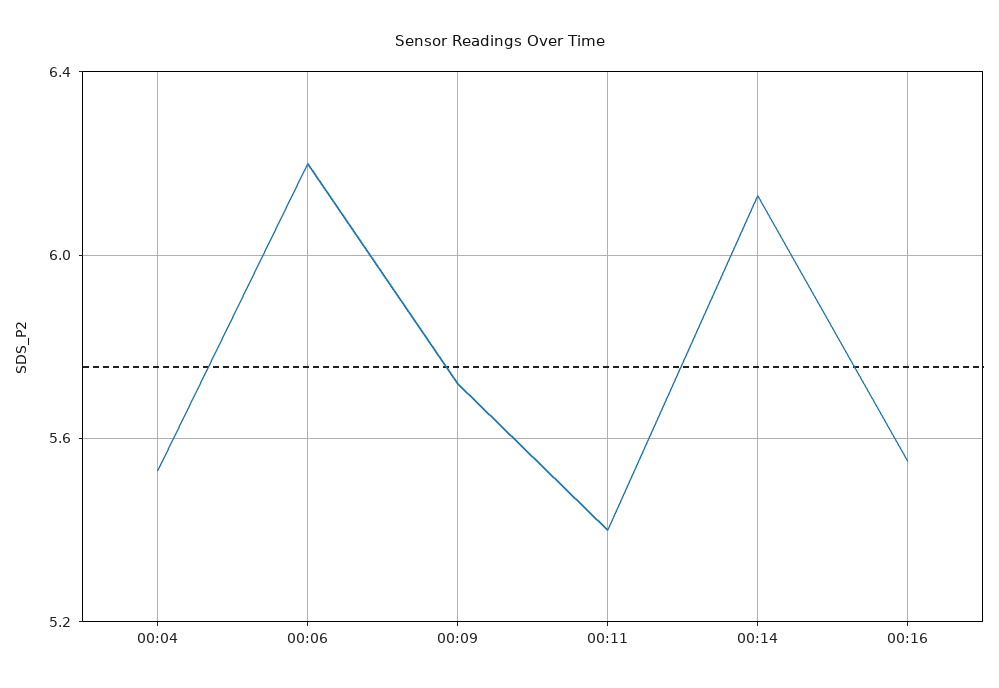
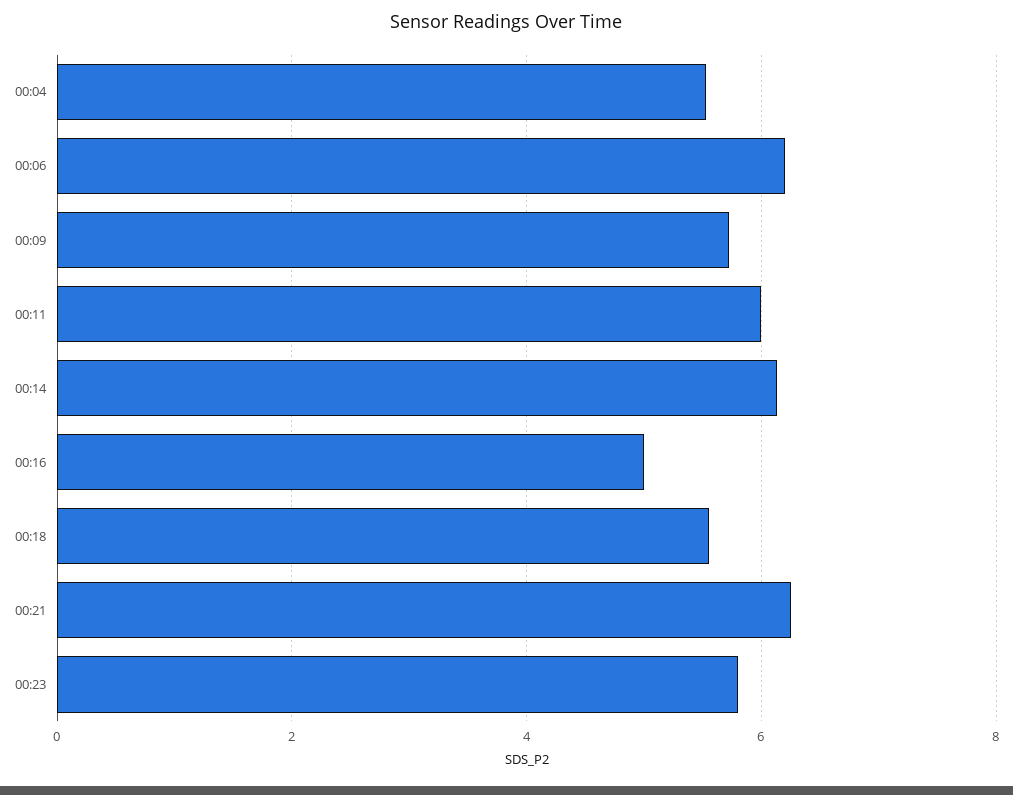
00:11: 5.4 -> 6
00:16: 5.55 -> 5
00:18: none -> 5.6
00:21: none -> 6.2
00:23: none -> 5.8

